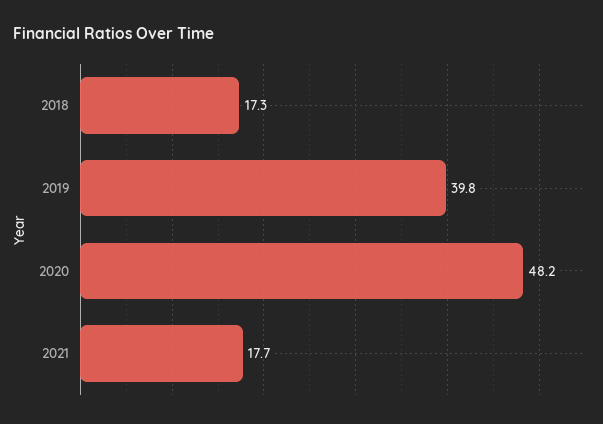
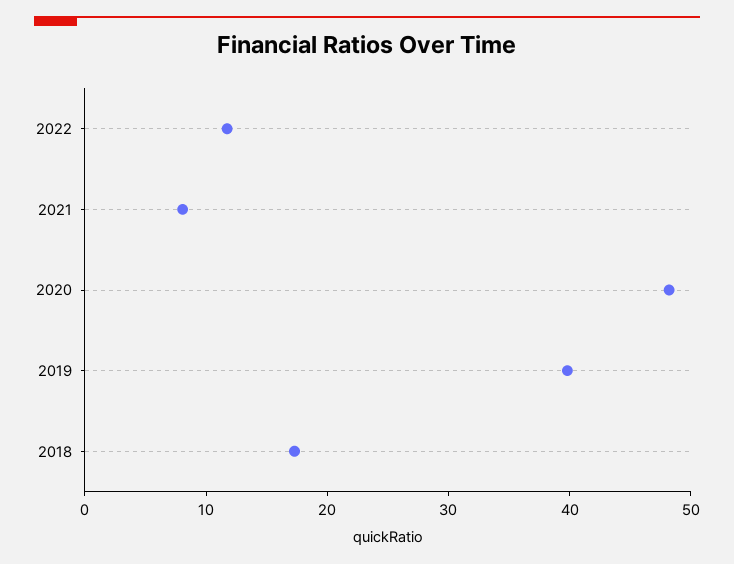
2021: 17.7 -> 8
2022: none -> 12

